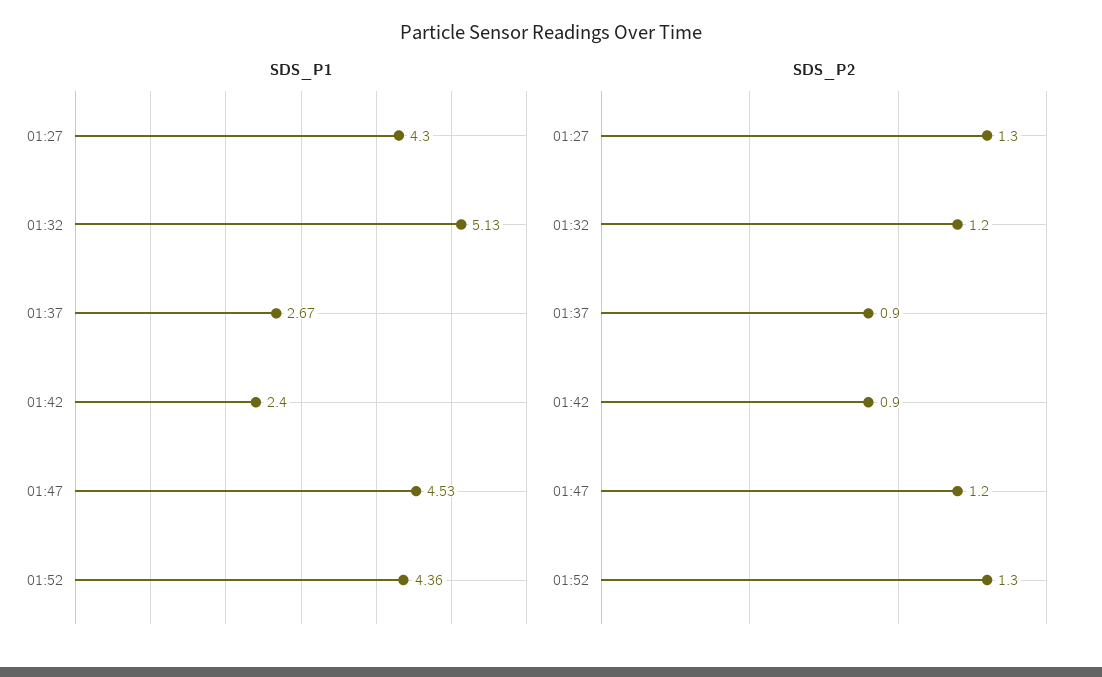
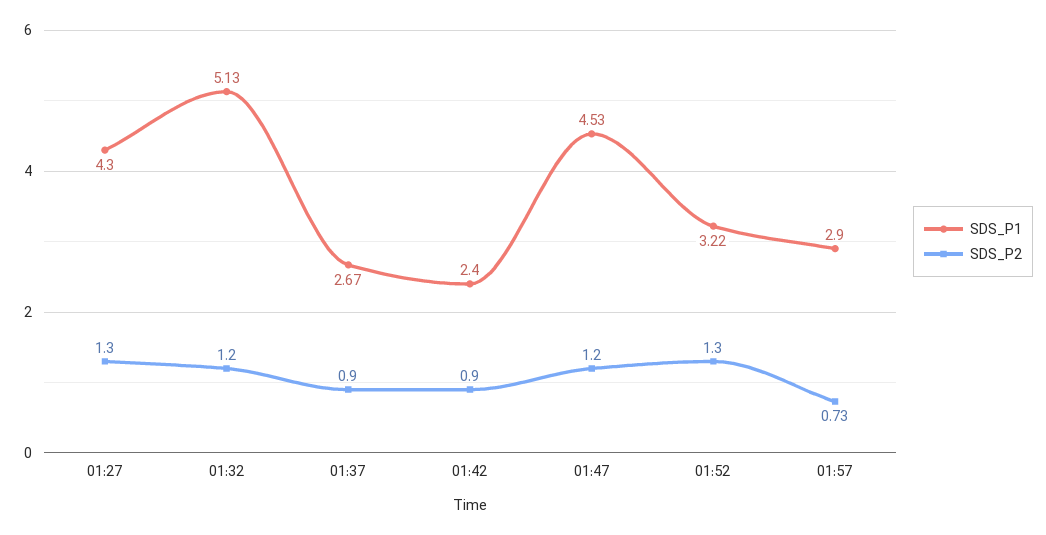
SDS_P1, 01:52: 4.36 -> 3.22
SDS_P1, 01:57: none -> 2.9
SDS_P2, 01:57: none -> 0.73

